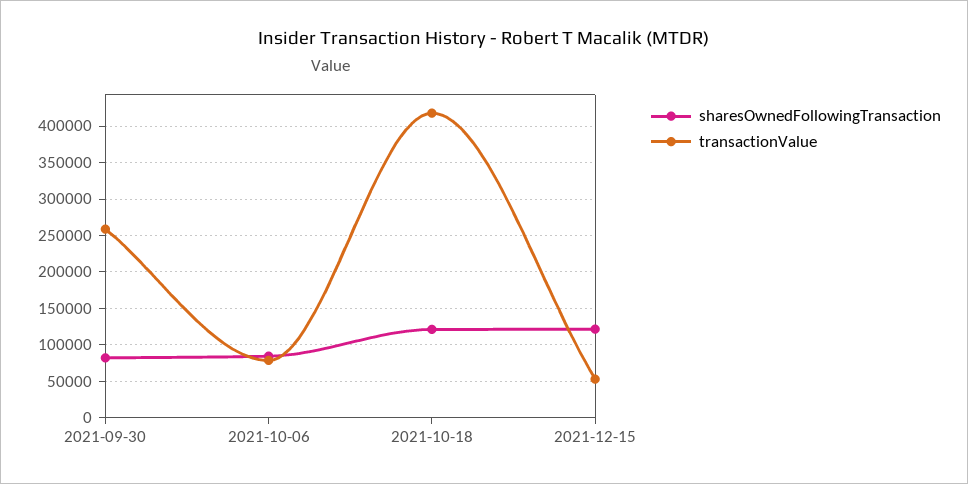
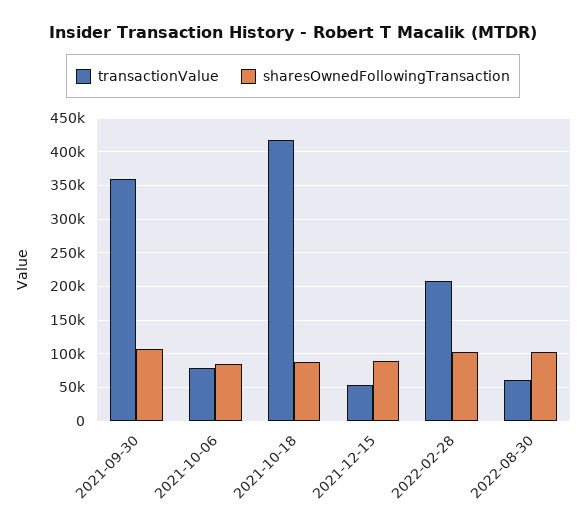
sharesOwnedFollowingTransaction, 2021-09-30: 80000 -> 110000
transactionValue, 2021-09-30: 260000 -> 360000
sharesOwnedFollowingTransaction, 2021-10-18: 120000 -> 90000
sharesOwnedFollowingTransaction, 2021-12-15: 120000 -> 90000
transactionValue, 2022-02-28: none -> 210000
sharesOwnedFollowingTransaction, 2022-02-28: none -> 100000
transactionValue, 2022-08-30: none -> 60000
sharesOwnedFollowingTransaction, 2022-08-30: none -> 100000

